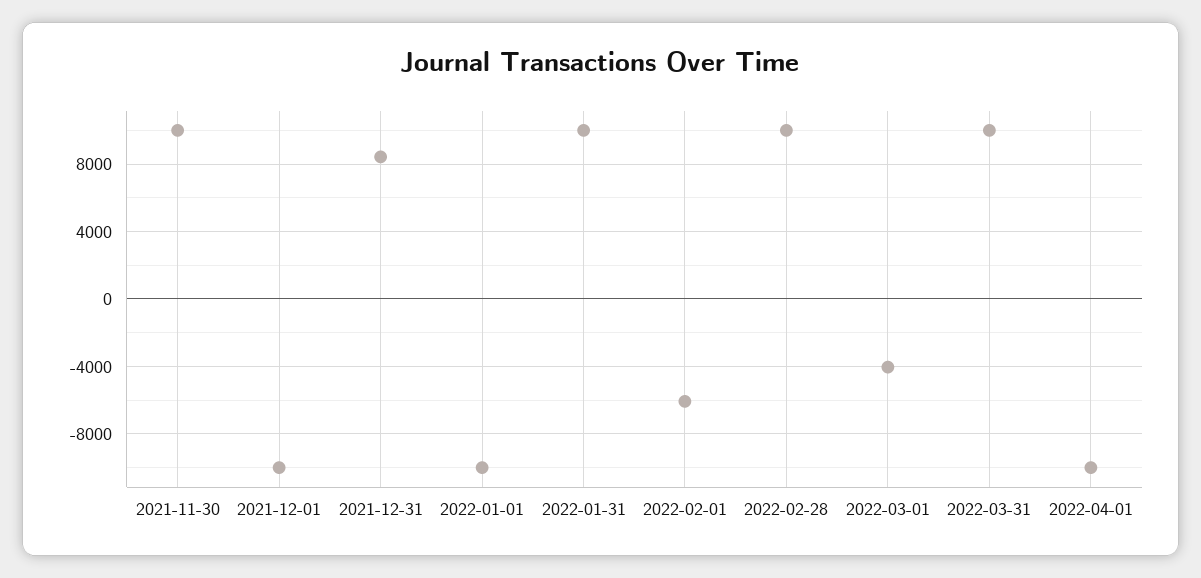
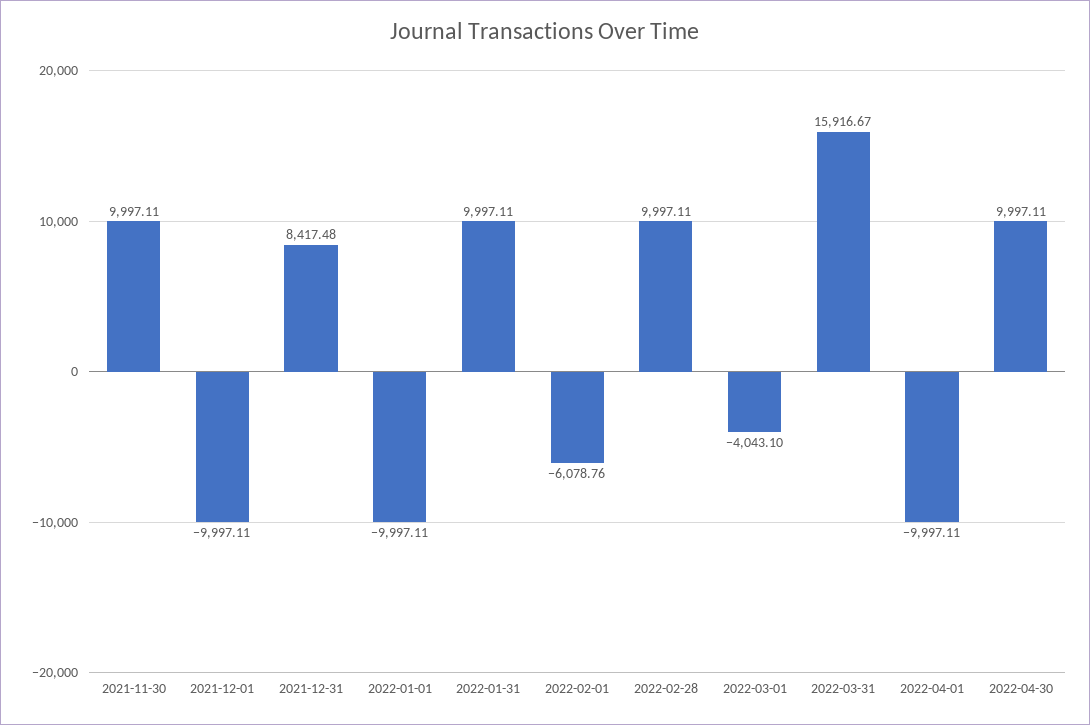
2022-03-31: 10000 -> 15916.67
2022-04-30: none -> 9997.11

